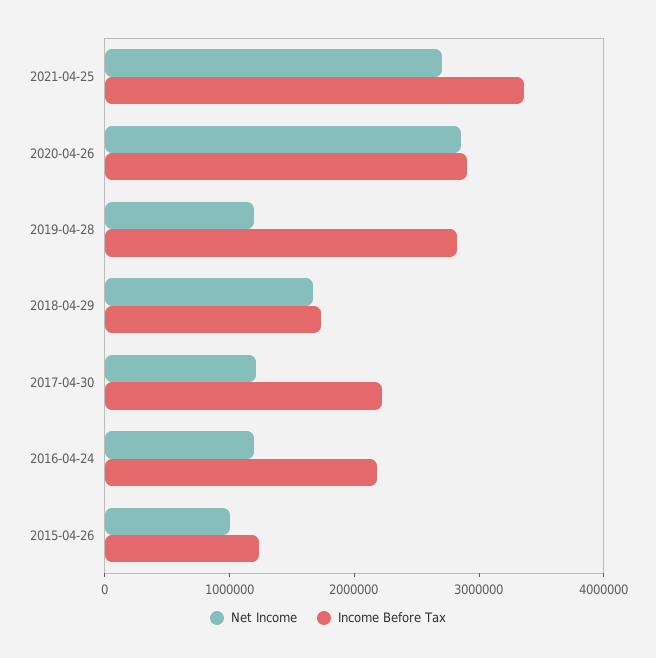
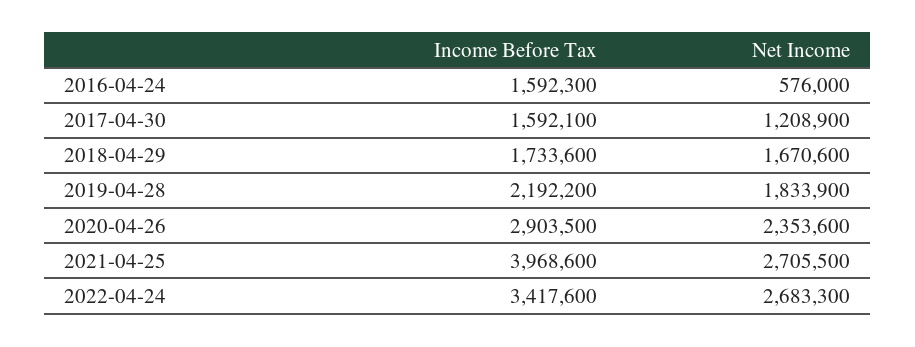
Income Before Tax, 2021-04-25: 3400000 -> 3968600
Net Income, 2020-04-26: 2800000 -> 2353600
Net Income, 2019-04-28: 1200000 -> 1833900
Income Before Tax, 2019-04-28: 2800000 -> 2192200
Income Before Tax, 2017-04-30: 2200000 -> 1592100
Net Income, 2016-04-24: 1200000 -> 576000
Income Before Tax, 2016-04-24: 2200000 -> 1592300
Net Income, 2015-04-26: 1000000 -> none
Income Before Tax, 2015-04-26: 1200000 -> none
Income Before Tax, 2022-04-24: none -> 3417600
Net Income, 2022-04-24: none -> 2683300

